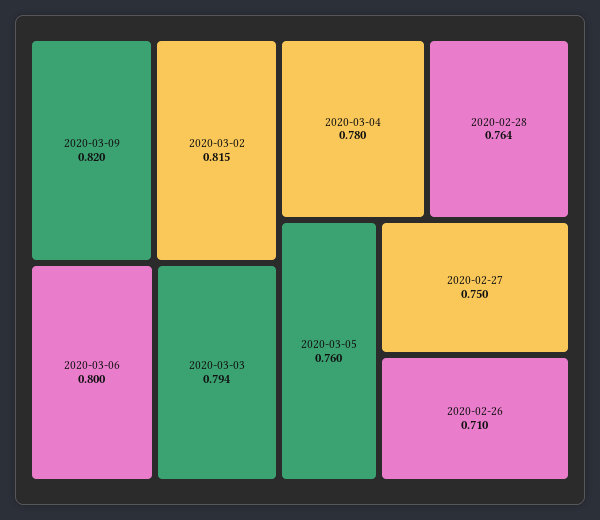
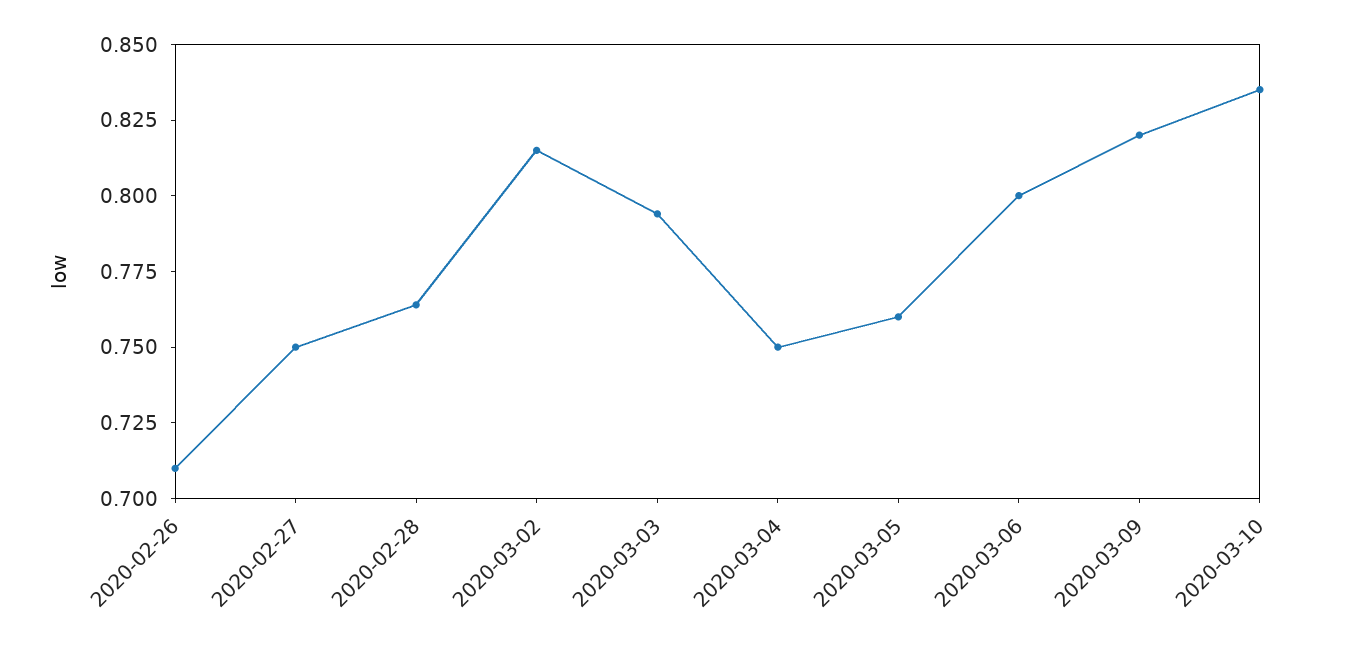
2020-03-04: 0.78 -> 0.75
2020-03-10: none -> 0.835

